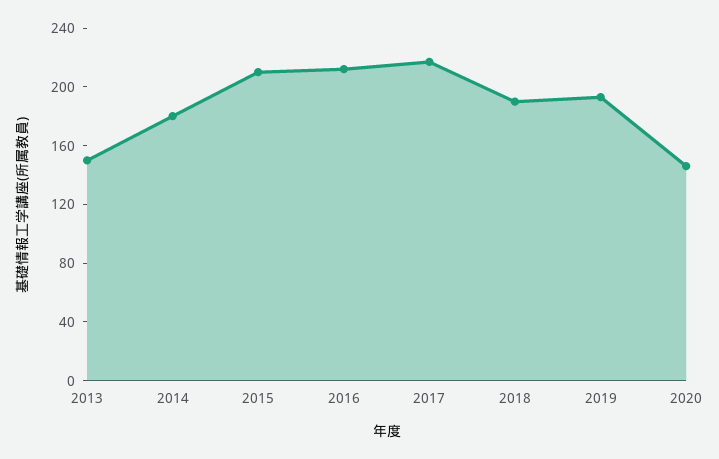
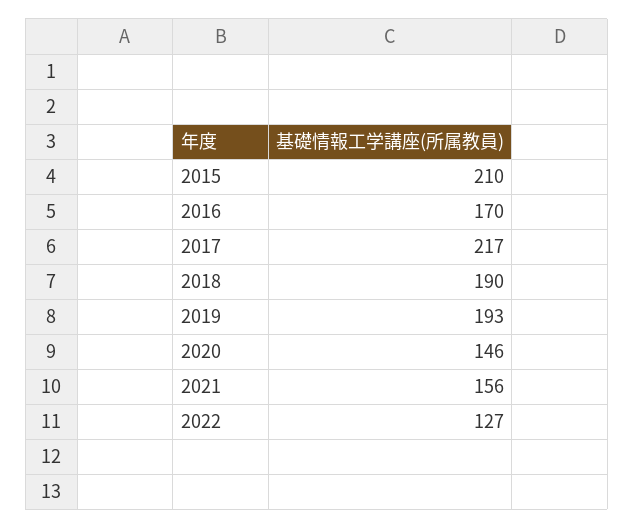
2013: 150 -> none
2014: 180 -> none
2016: 210 -> 170
2021: none -> 156
2022: none -> 127

